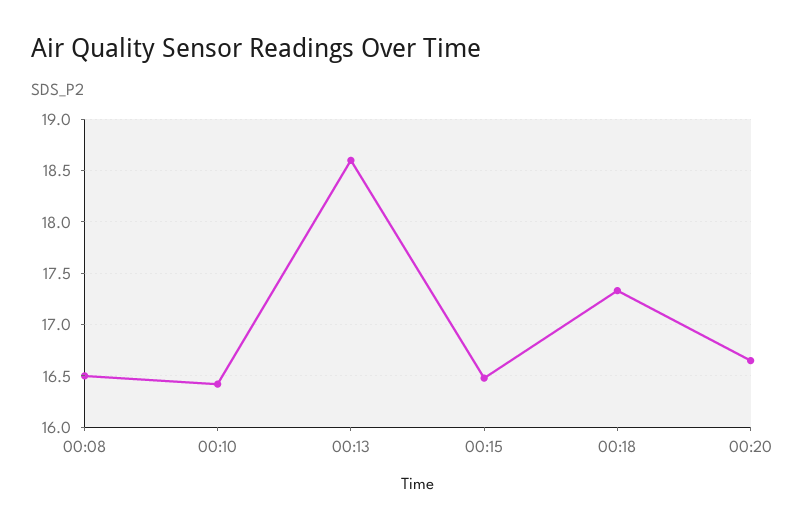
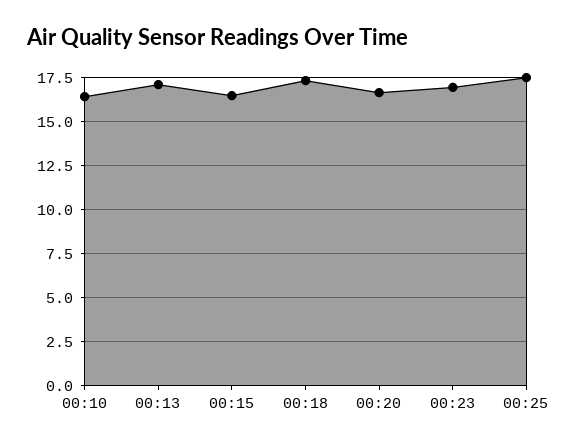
00:08: 16.5 -> none
00:13: 18.6 -> 17
00:23: none -> 17
00:25: none -> 17.5

